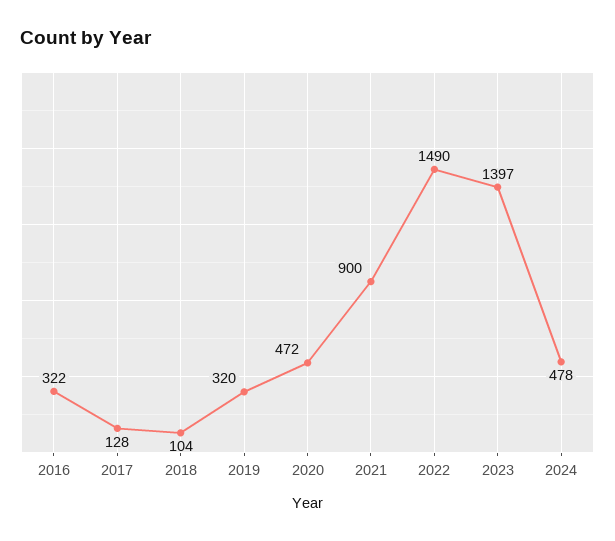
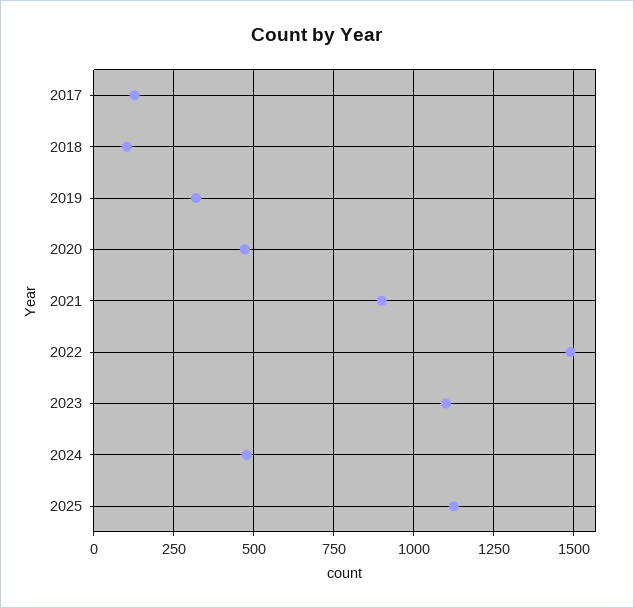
2016: 322 -> none
2023: 1397 -> 1100
2025: none -> 1125

